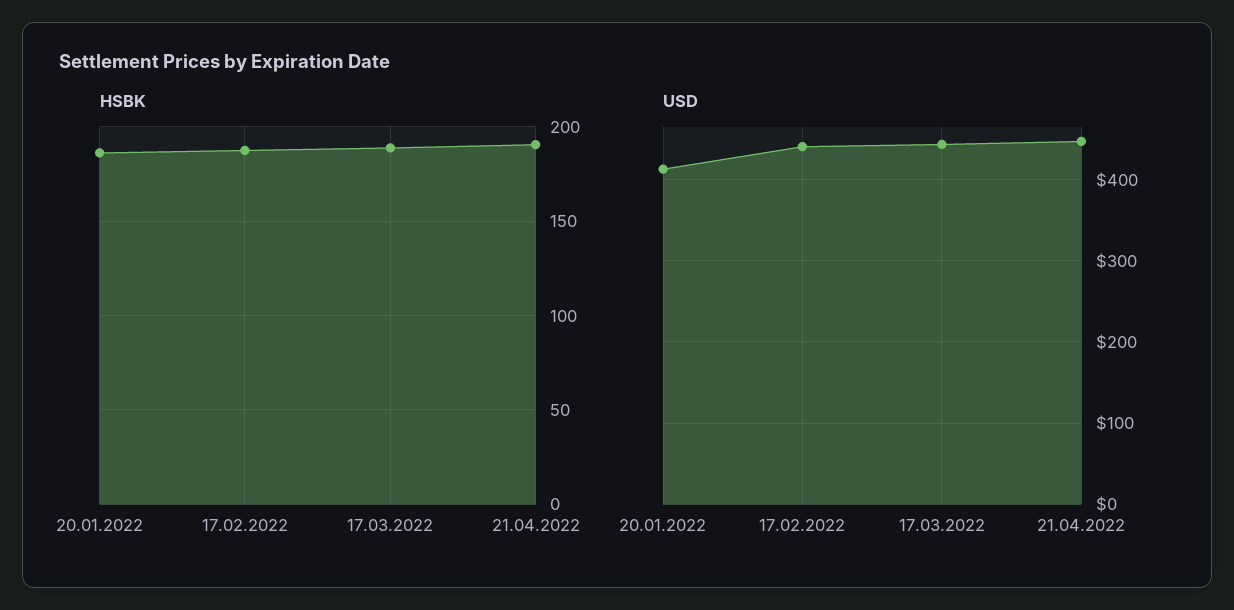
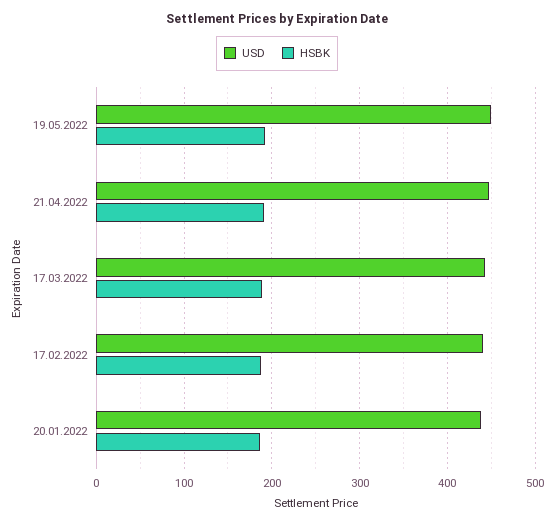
USD, 20.01.2022: 410 -> 440
USD, 19.05.2022: none -> 450
HSBK, 19.05.2022: none -> 190

